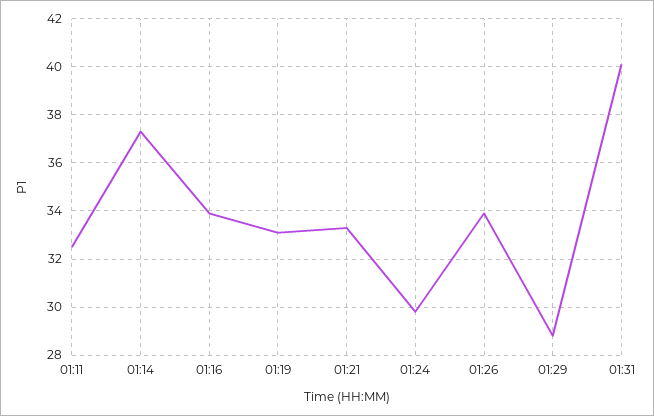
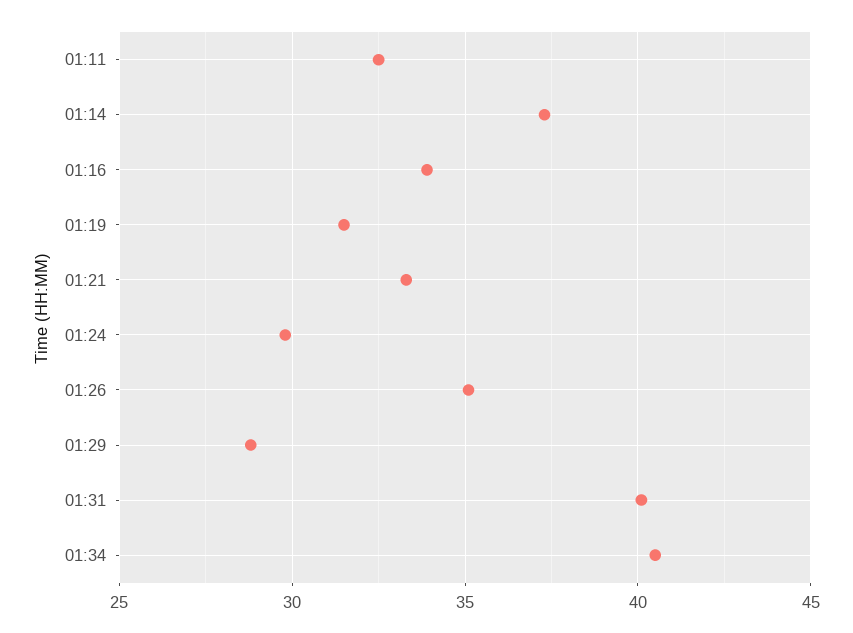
01:19: 33 -> 31.5
01:26: 34 -> 35
01:34: none -> 40.5

